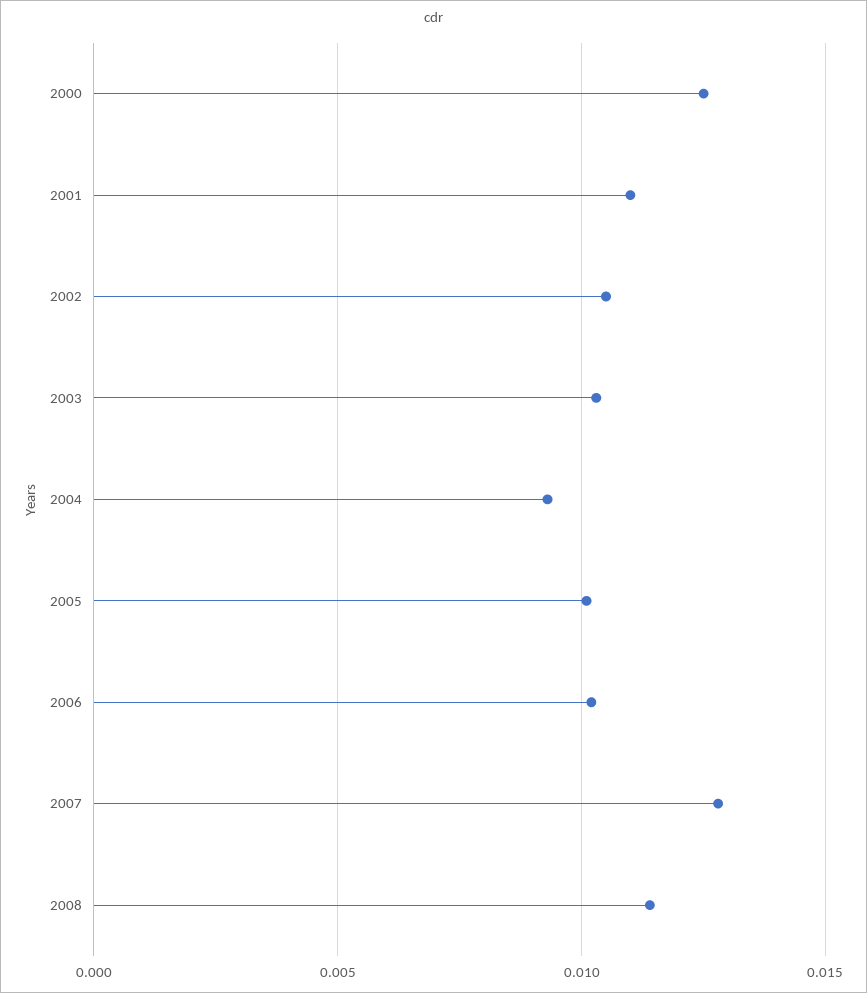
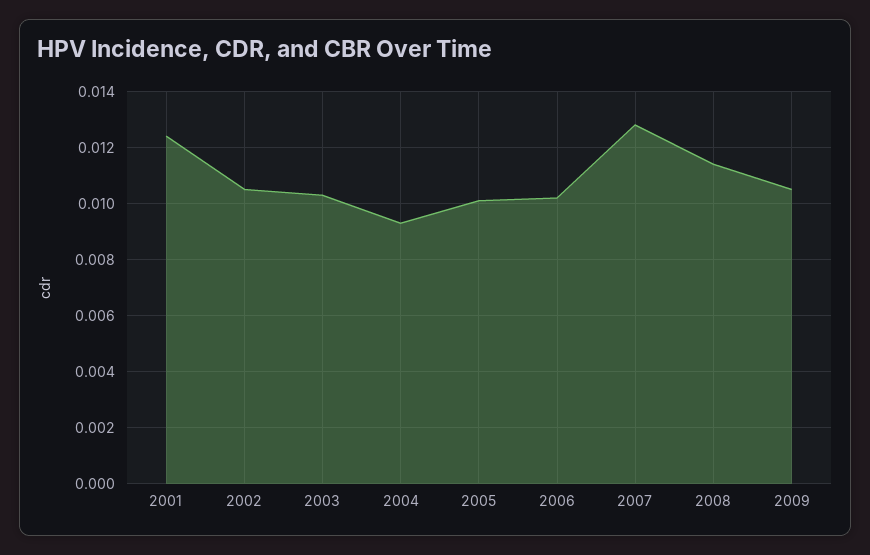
2000: 0.0125 -> none
2001: 0.011 -> 0.0125
2009: none -> 0.0105

